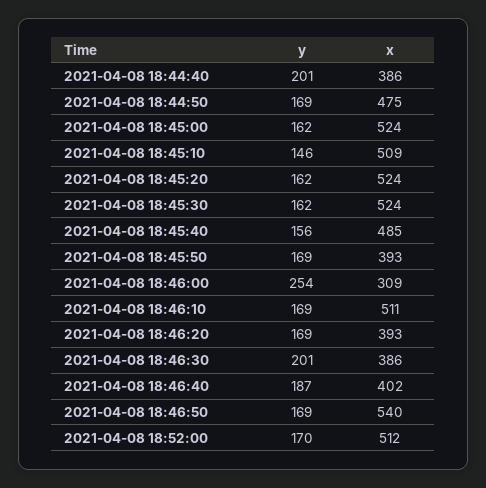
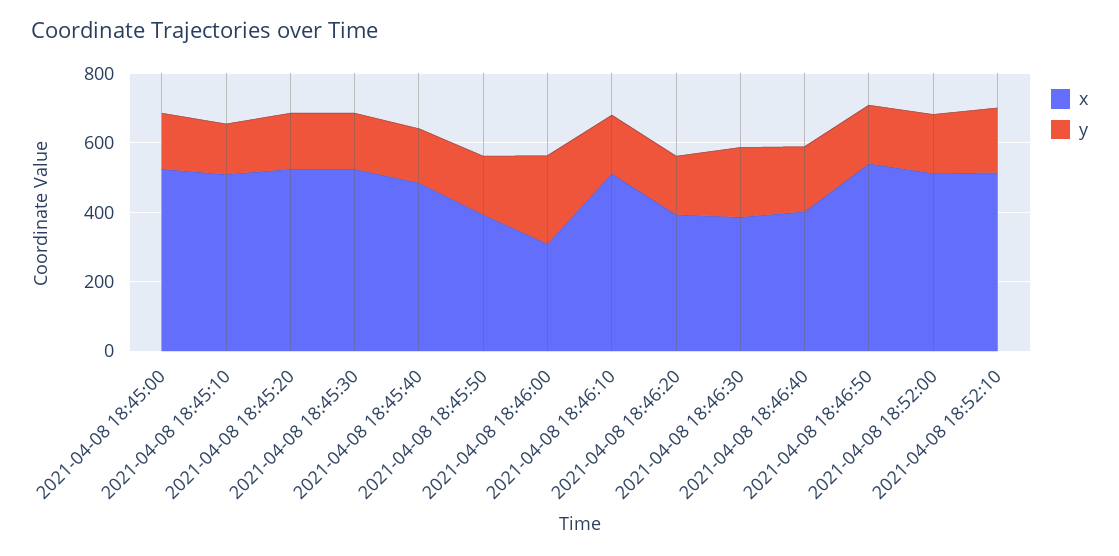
y, 2021-04-08 18:44:40: 201 -> none
x, 2021-04-08 18:44:40: 386 -> none
y, 2021-04-08 18:44:50: 169 -> none
x, 2021-04-08 18:44:50: 475 -> none
x, 2021-04-08 18:52:10: none -> 500
y, 2021-04-08 18:52:10: none -> 200

